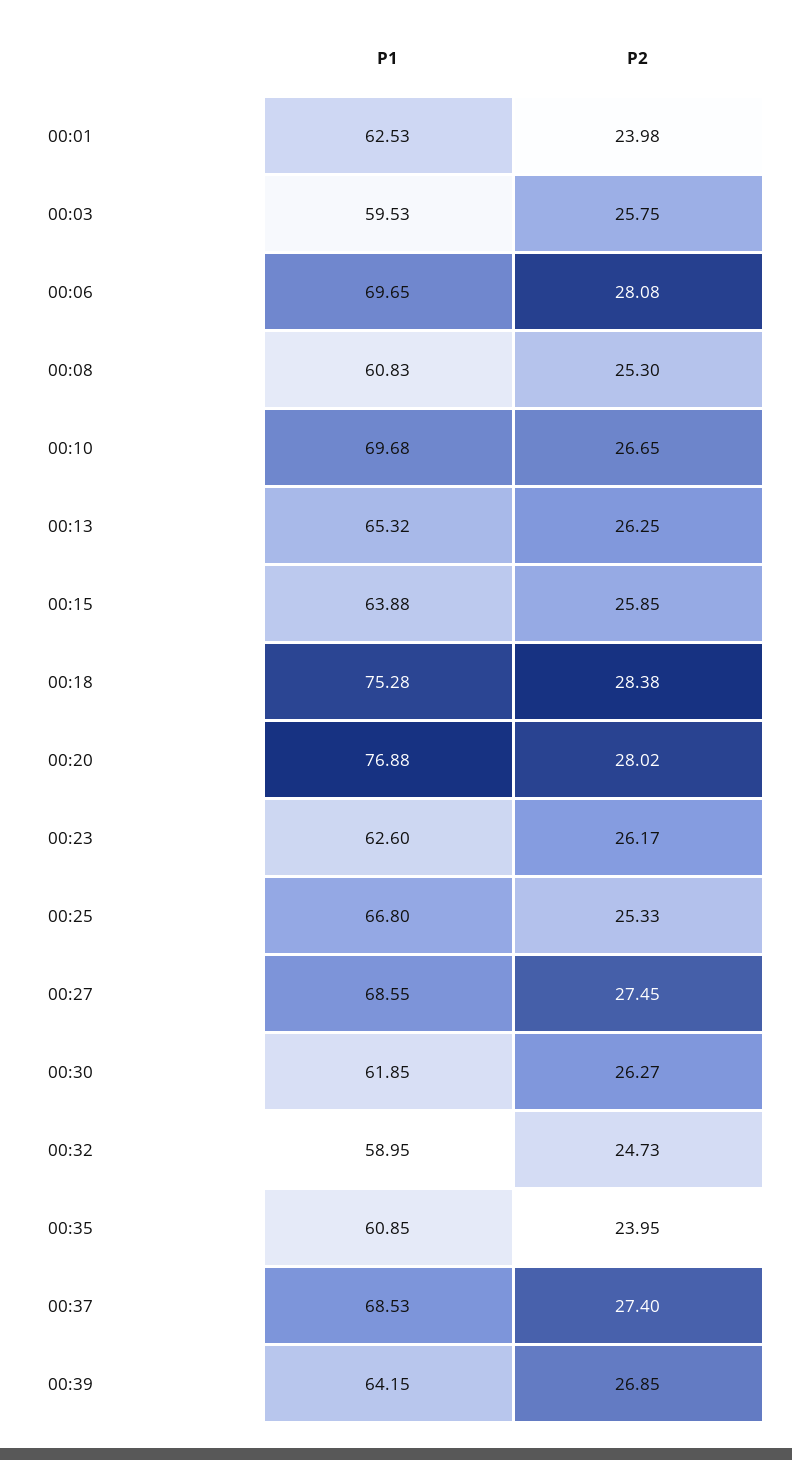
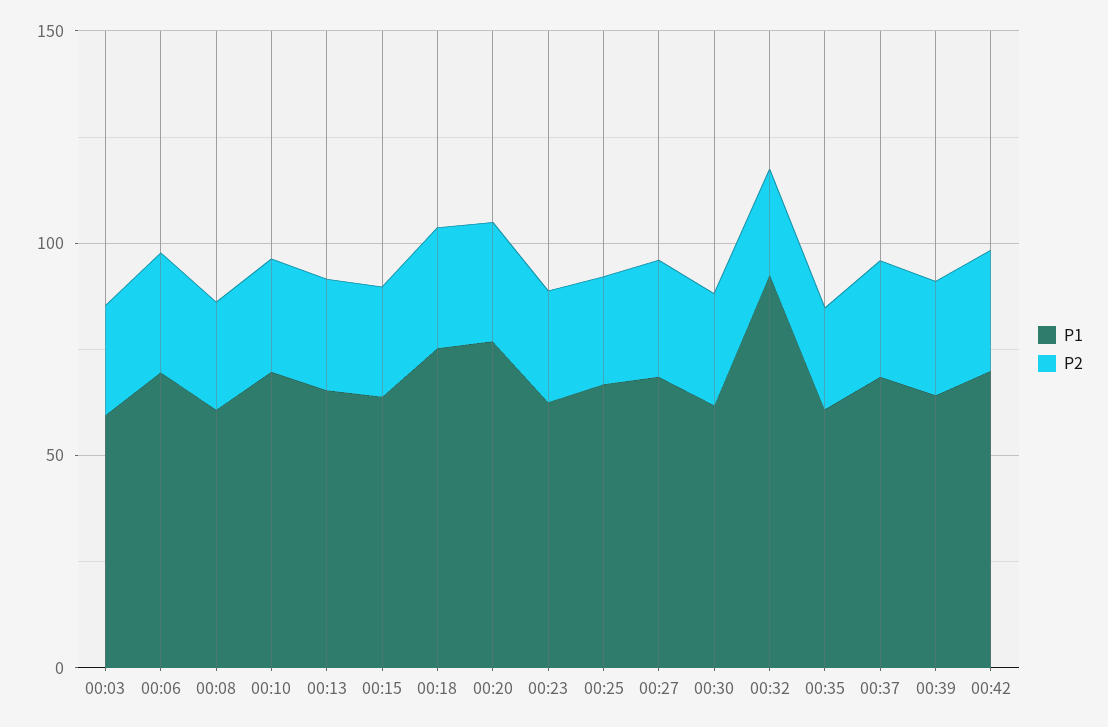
P1, 00:01: 62.53 -> none
P2, 00:01: 23.98 -> none
P1, 00:32: 58.95 -> 90
P1, 00:42: none -> 70
P2, 00:42: none -> 30

